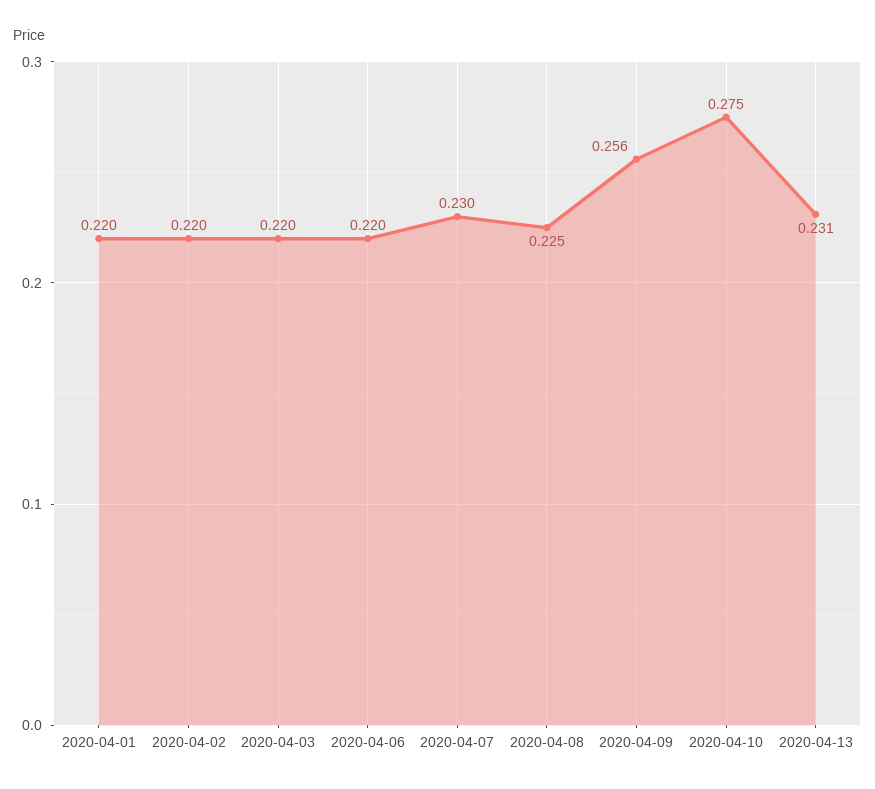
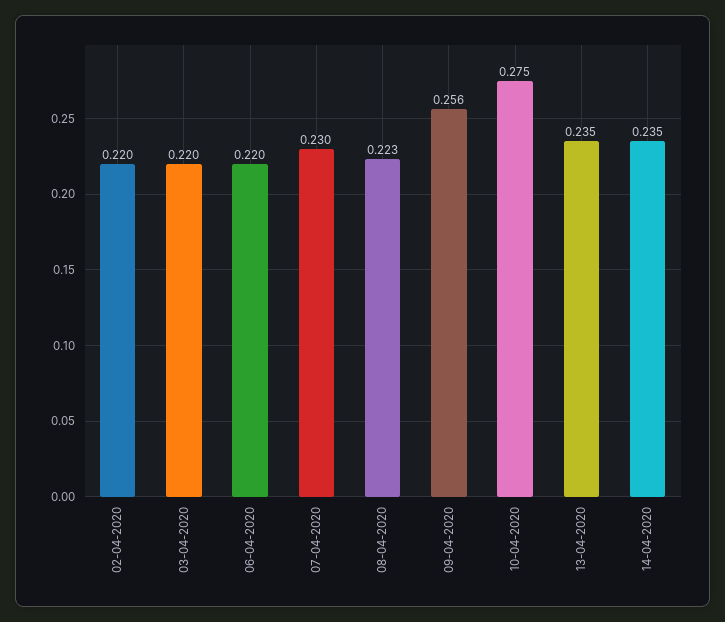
2020-04-01: 0.22 -> none
2020-04-08: 0.225 -> 0.223
2020-04-13: 0.231 -> 0.235
14-04-2020: none -> 0.235

